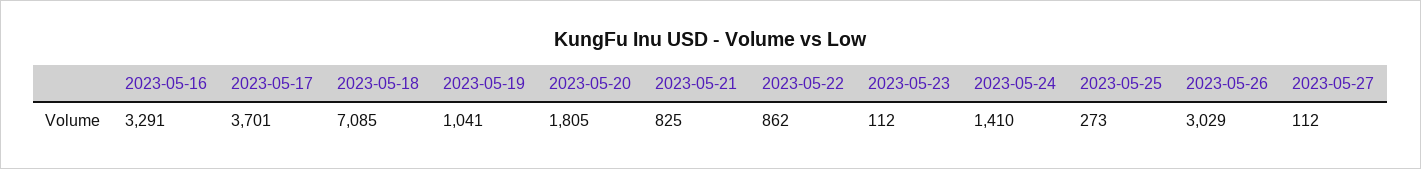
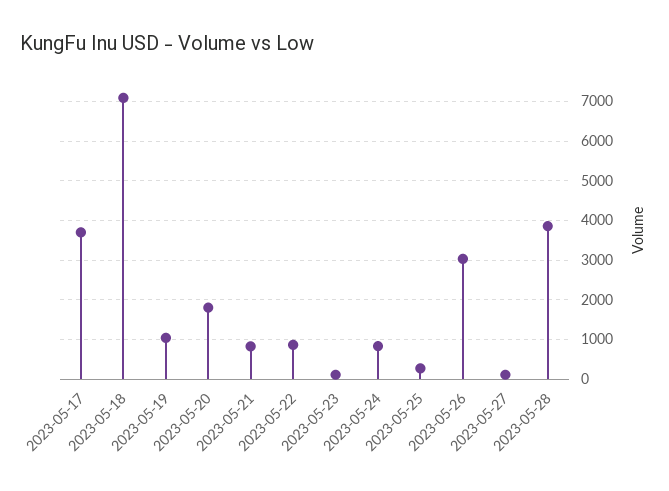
2023-05-16: 3291 -> none
2023-05-24: 1410 -> 800
2023-05-28: none -> 3800

